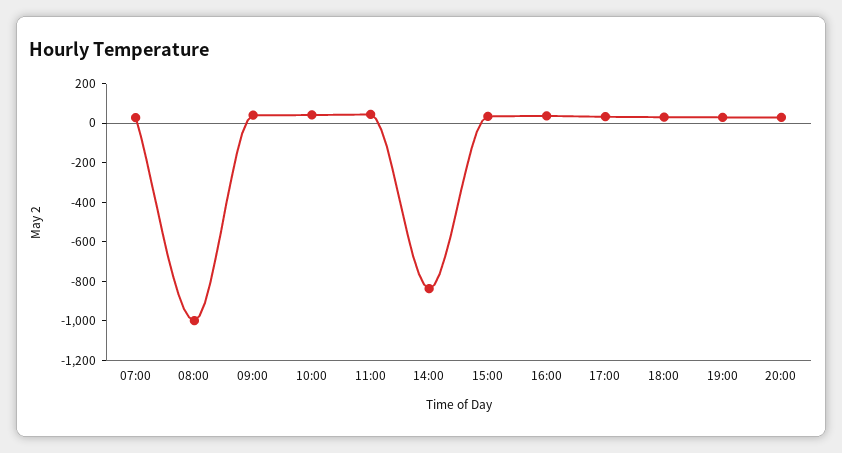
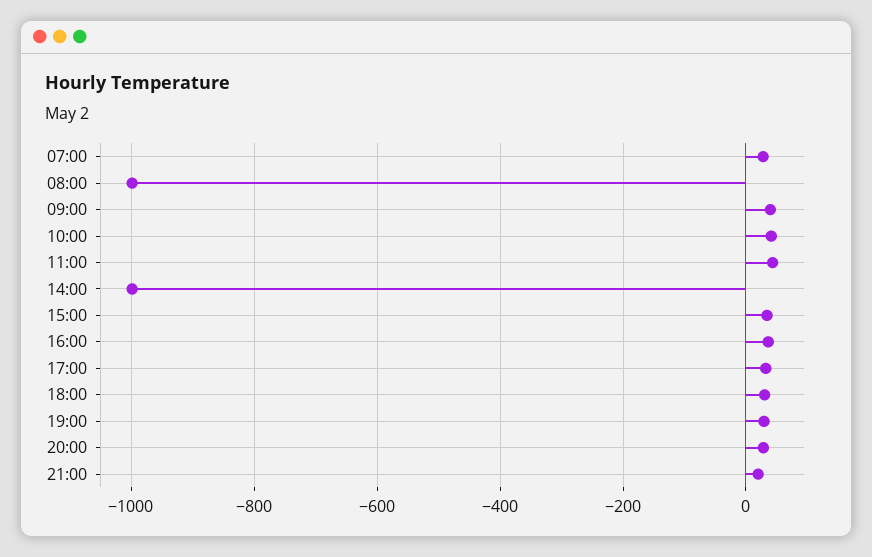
14:00: -850 -> -1000
21:00: none -> 20

